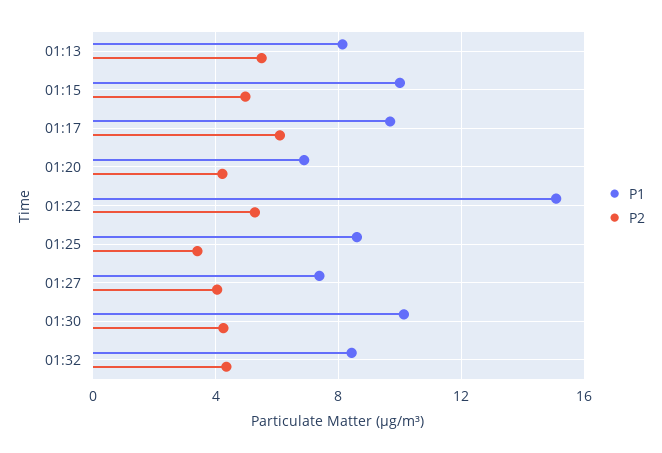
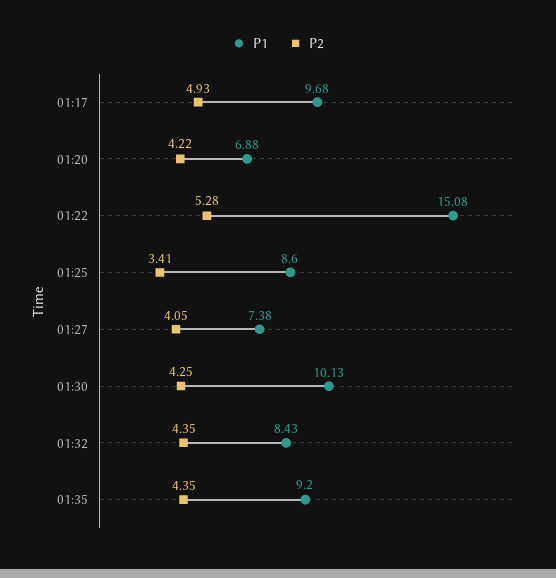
P1, 01:13: 8 -> none
P2, 01:13: 5.5 -> none
P1, 01:15: 10 -> none
P2, 01:15: 5 -> none
P2, 01:17: 6 -> 4.93
P1, 01:35: none -> 9.2
P2, 01:35: none -> 4.35

